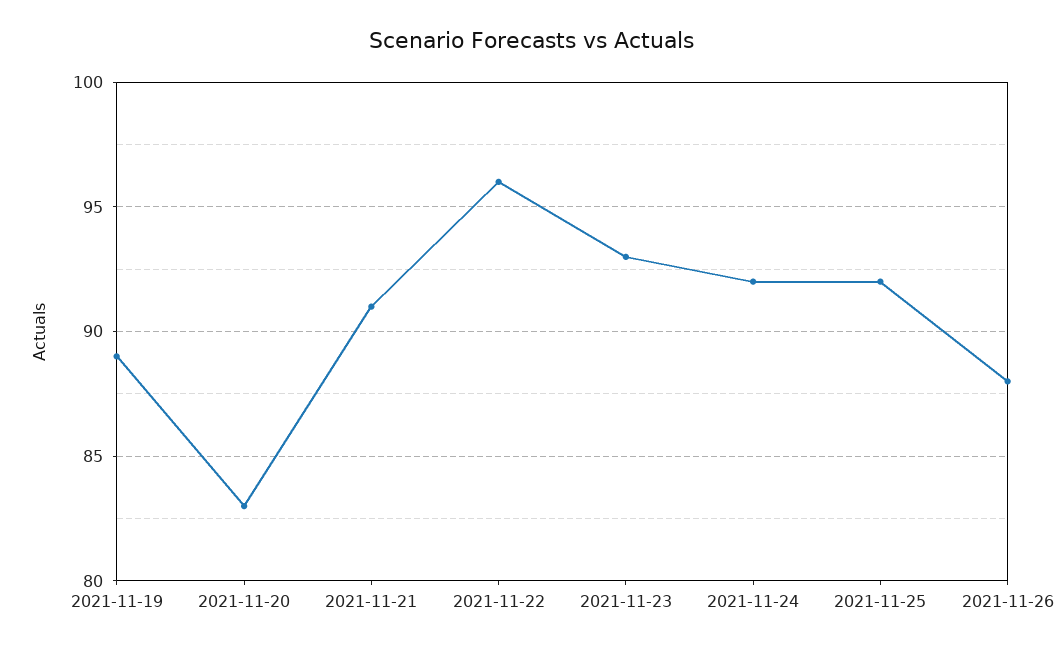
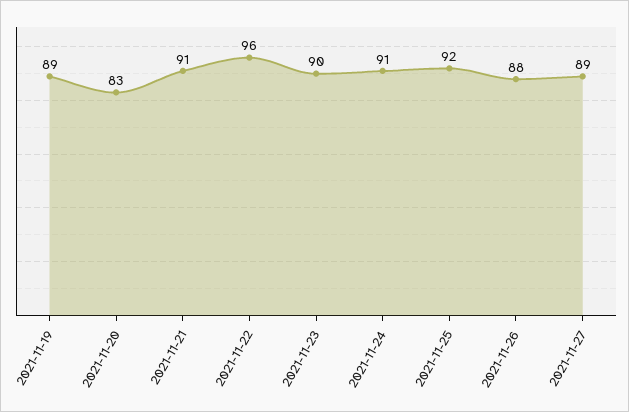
2021-11-23: 93 -> 90
2021-11-24: 92 -> 91
2021-11-27: none -> 89

